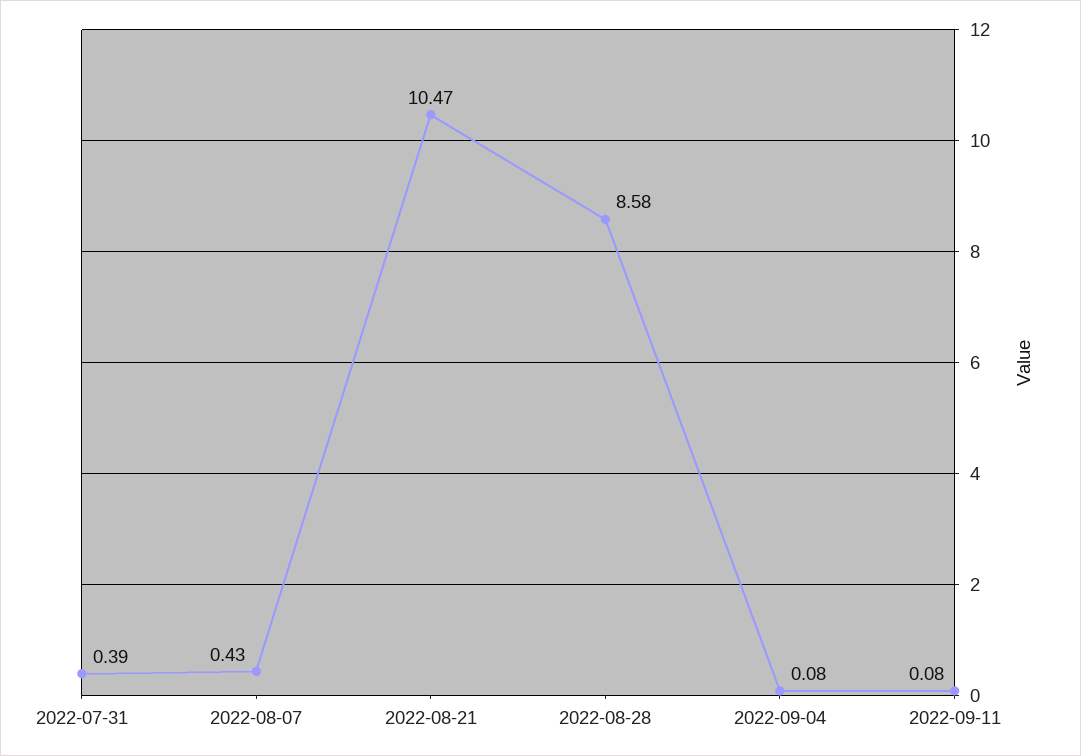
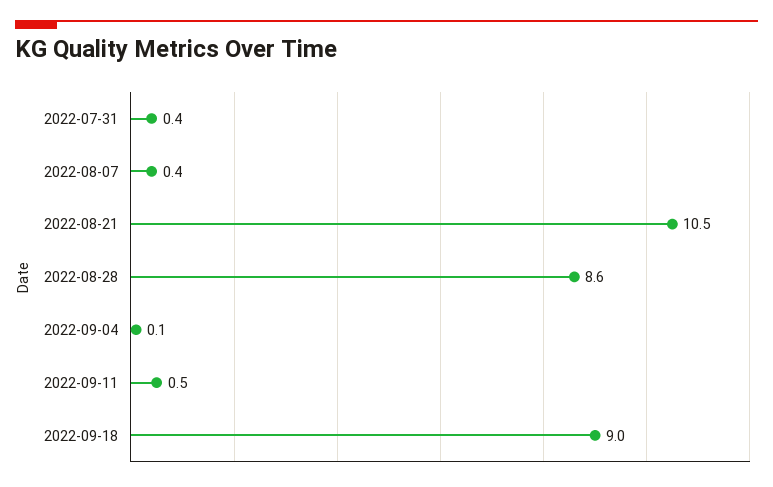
2022-09-11: 0.08 -> 0.5
2022-09-18: none -> 9

